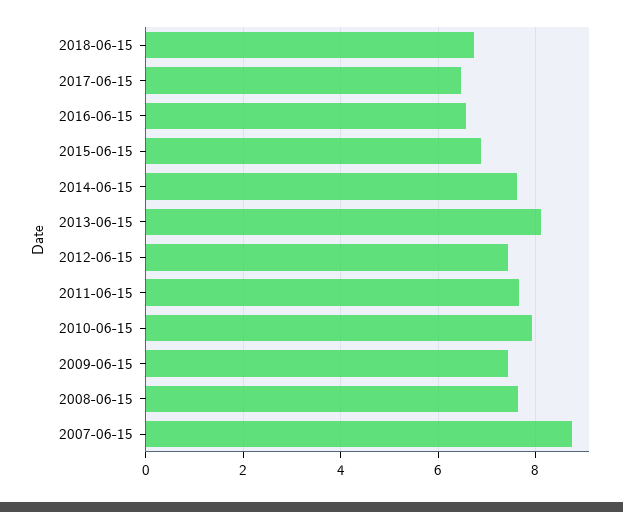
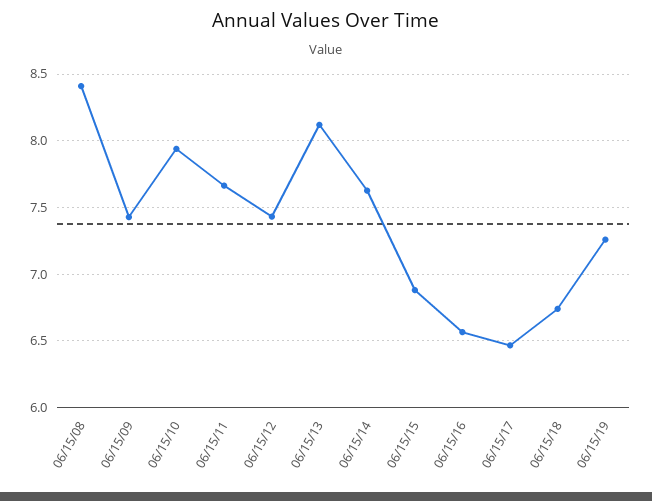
2008-06-15: 7.6 -> 8.4
2007-06-15: 8.8 -> none
06/15/19: none -> 7.25

